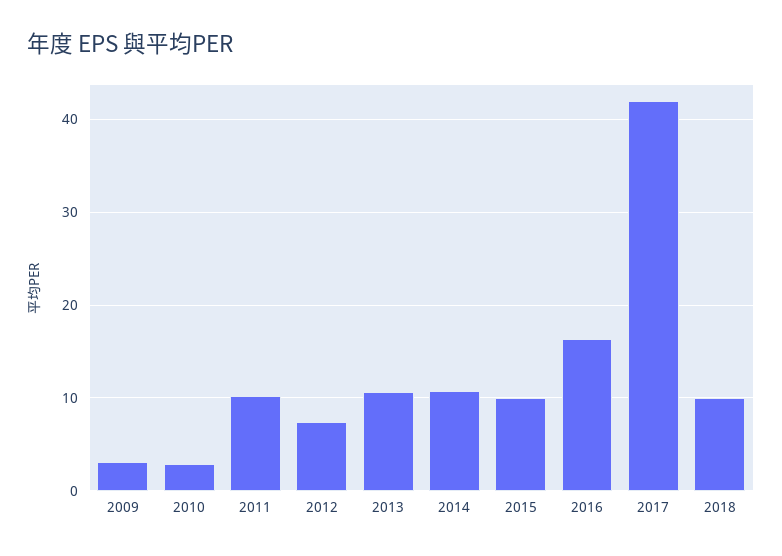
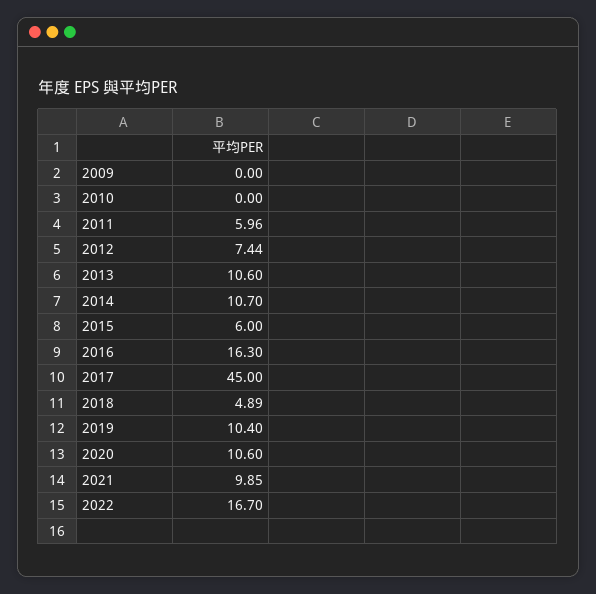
2009: 3 -> 0
2010: 3 -> 0
2011: 10 -> 5.96
2015: 10 -> 6
2017: 42 -> 45
2018: 10 -> 4.89
2019: none -> 10.4
2020: none -> 10.6
2021: none -> 9.85
2022: none -> 16.7

